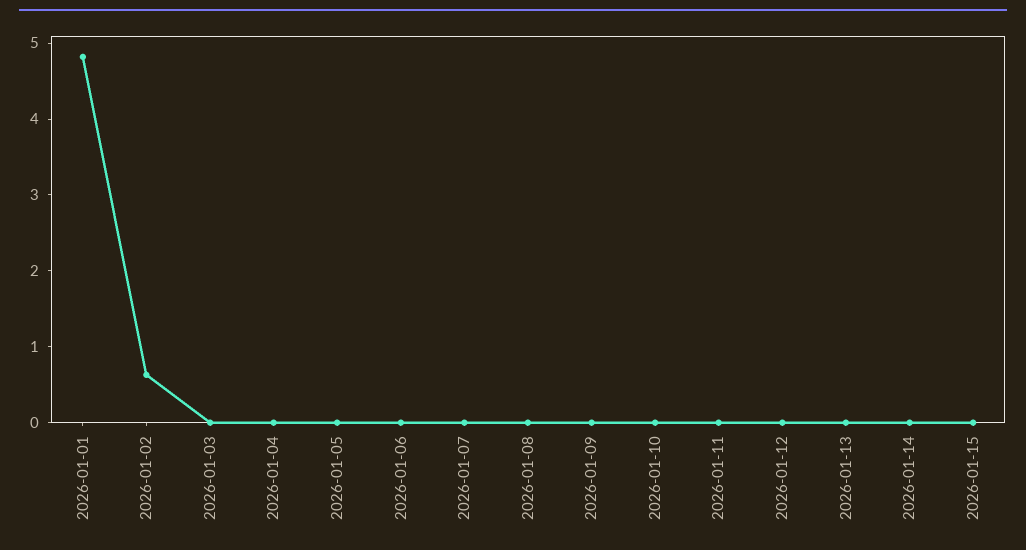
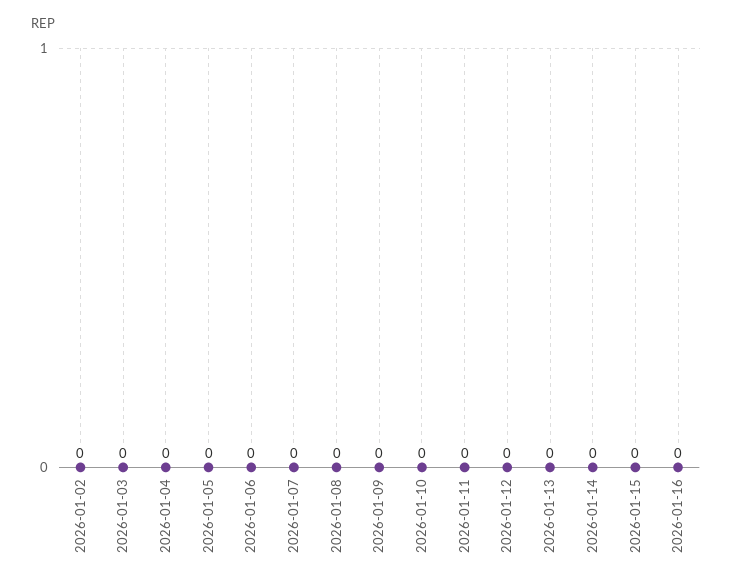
2026-01-01: 4.8 -> none
2026-01-02: 0.6 -> 0
2026-01-16: none -> 0

